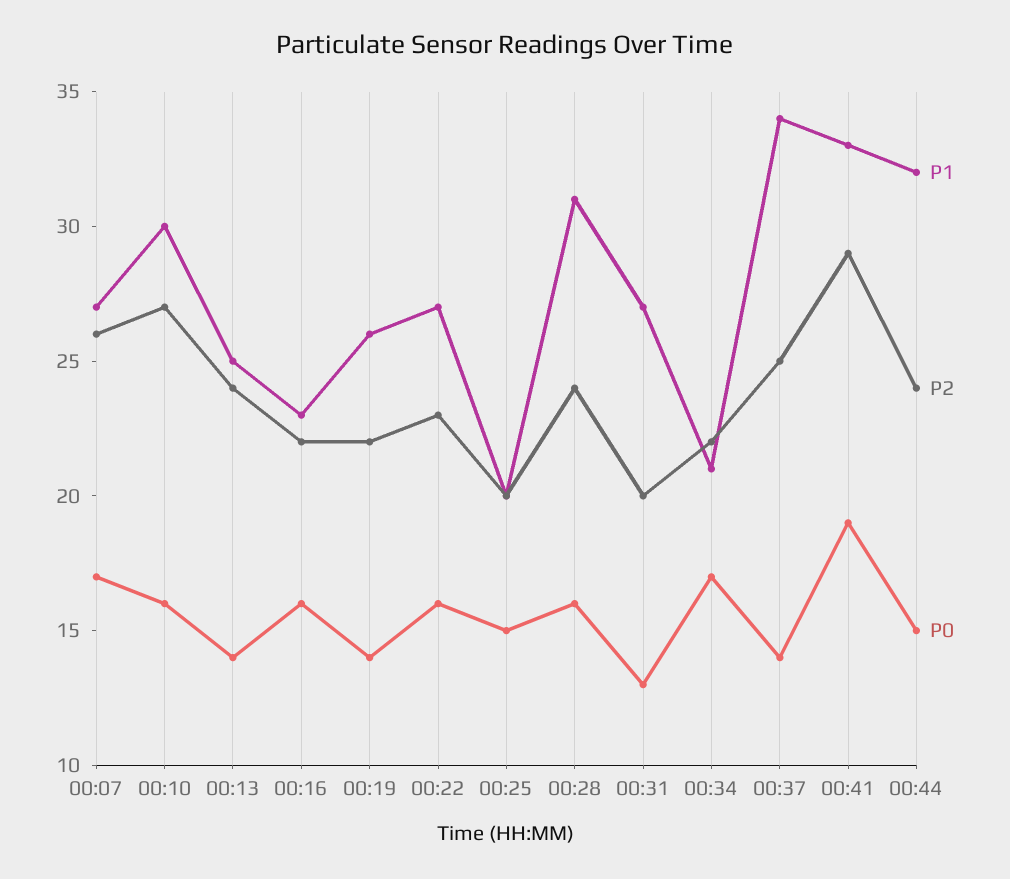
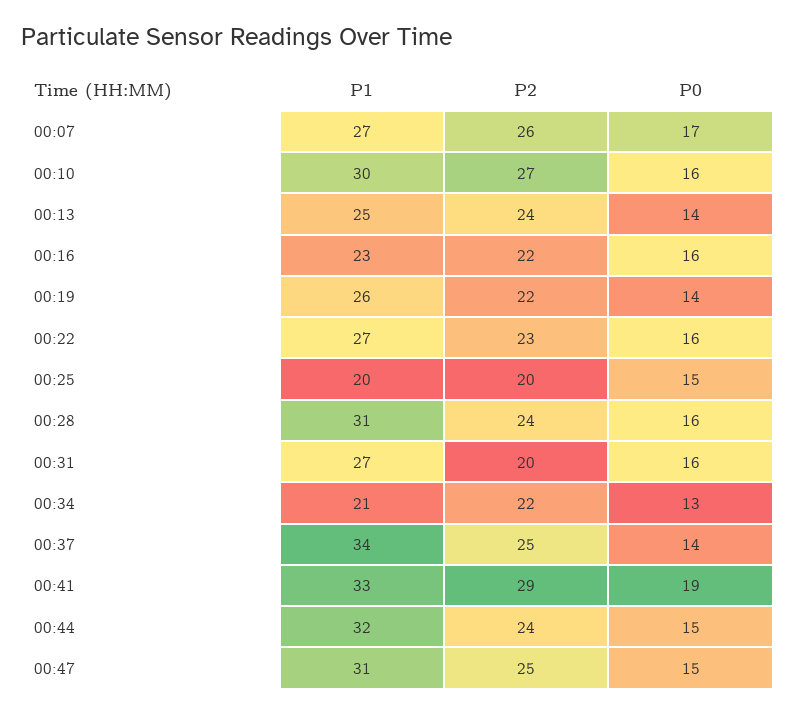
P0, 00:31: 13 -> 16
P0, 00:34: 17 -> 13
P1, 00:47: none -> 31
P2, 00:47: none -> 25
P0, 00:47: none -> 15

